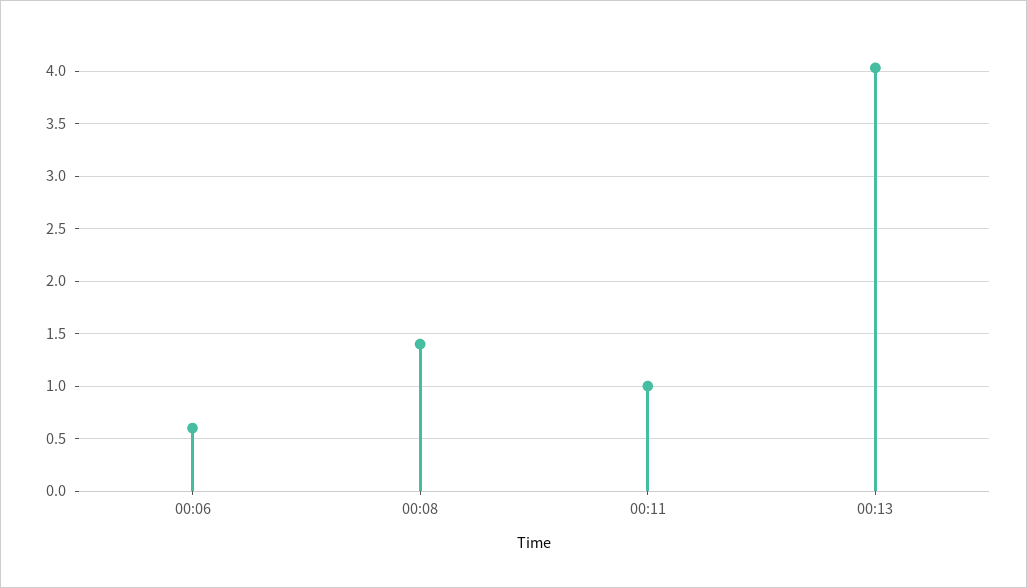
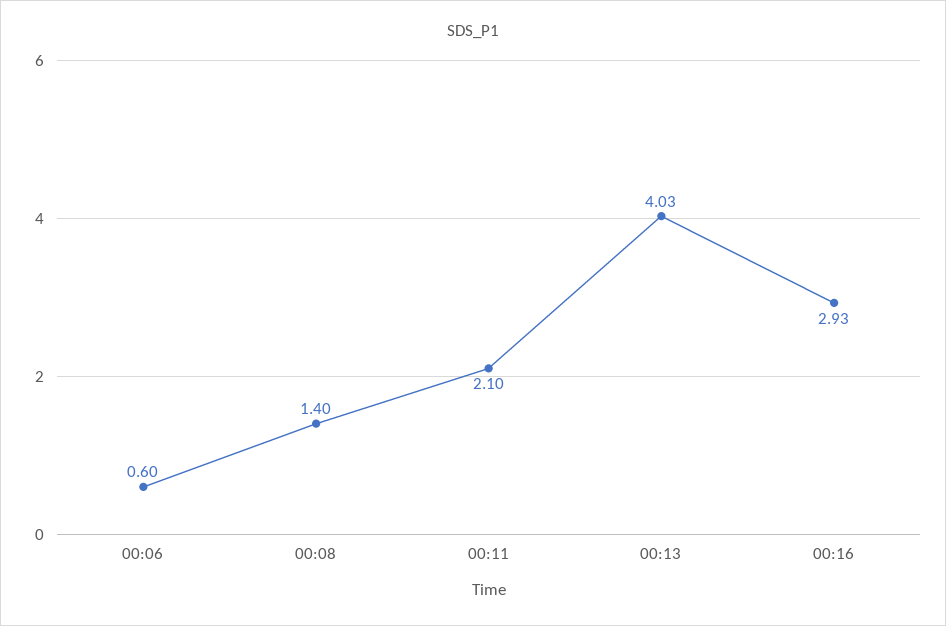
00:11: 1 -> 2.1
00:16: none -> 2.93

